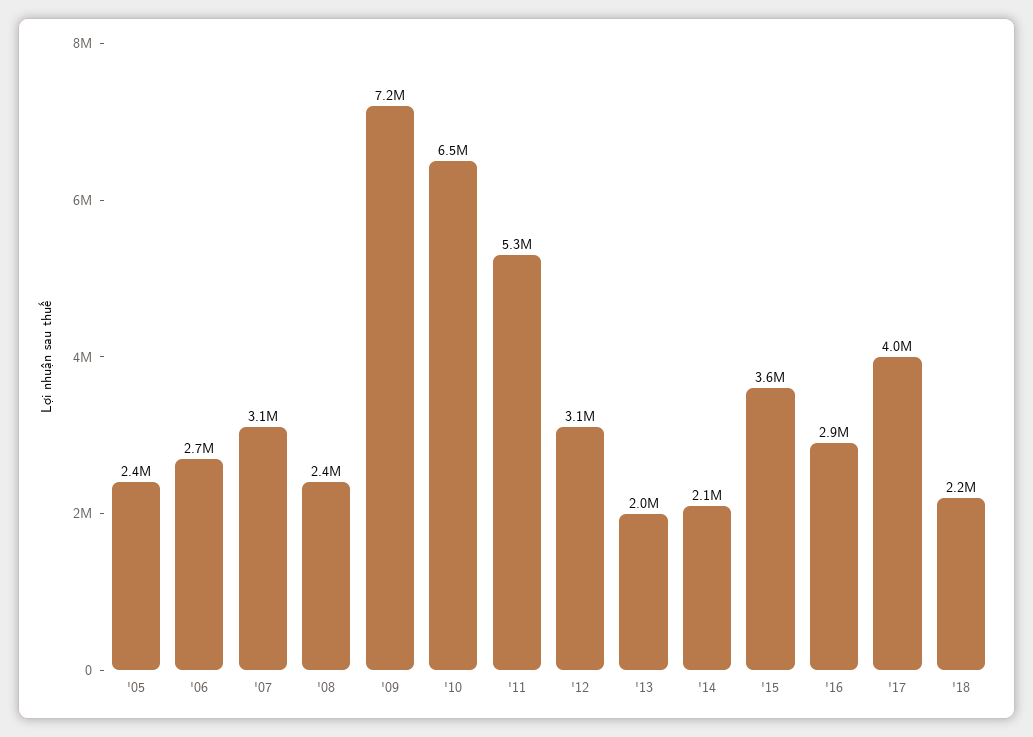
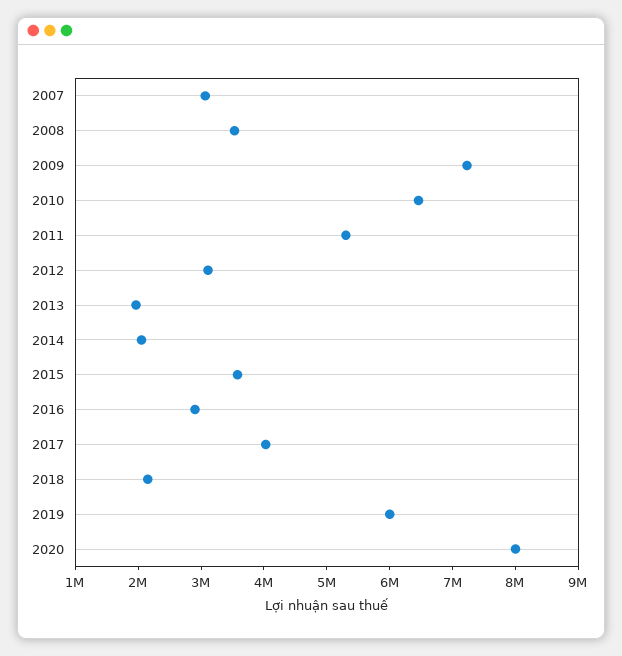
'05: 2400000 -> none
'06: 2700000 -> none
'08: 2400000 -> 3600000
2019: none -> 6000000
2020: none -> 8000000

